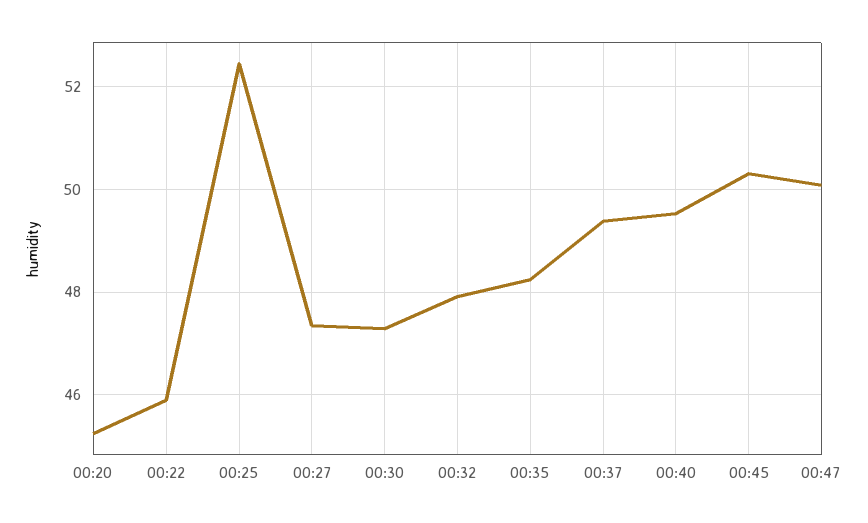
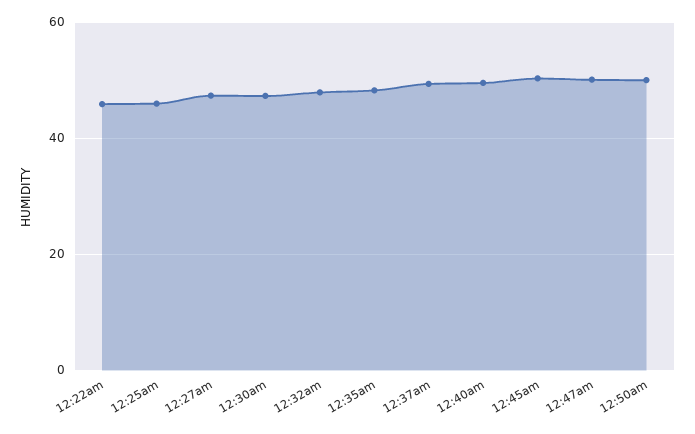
00:20: 45.2 -> none
00:25: 52.4 -> 46
12:50am: none -> 50

